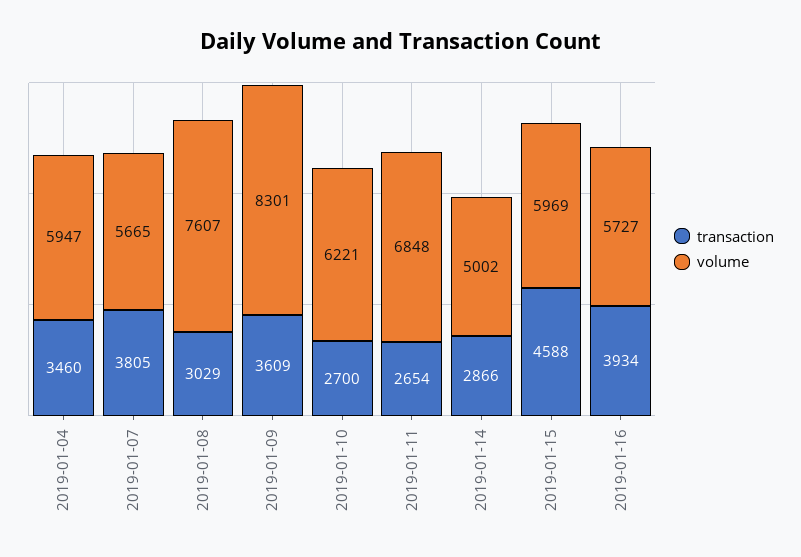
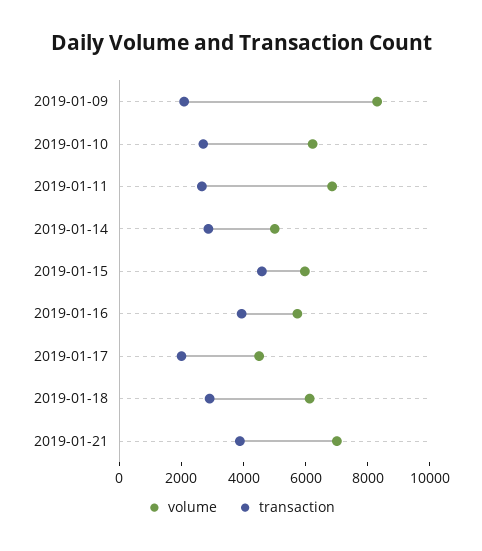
transaction, 2019-01-04: 3460 -> none
volume, 2019-01-04: 5947 -> none
transaction, 2019-01-07: 3805 -> none
volume, 2019-01-07: 5665 -> none
transaction, 2019-01-08: 3029 -> none
volume, 2019-01-08: 7607 -> none
transaction, 2019-01-09: 3609 -> 2000
volume, 2019-01-17: none -> 4500
transaction, 2019-01-17: none -> 2000
volume, 2019-01-18: none -> 6000
transaction, 2019-01-18: none -> 3000
volume, 2019-01-21: none -> 7000
transaction, 2019-01-21: none -> 4000

